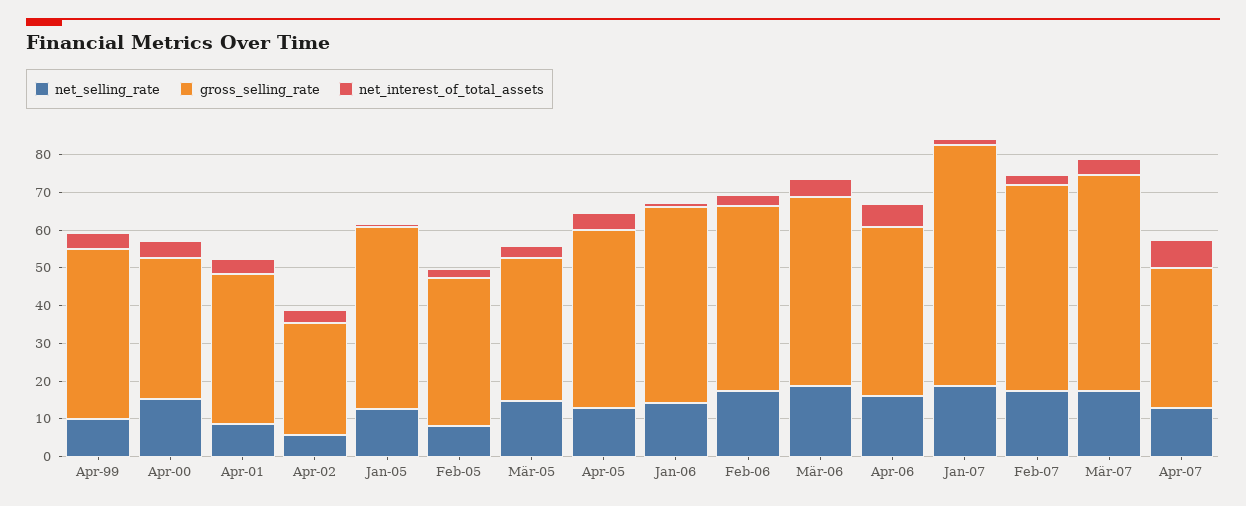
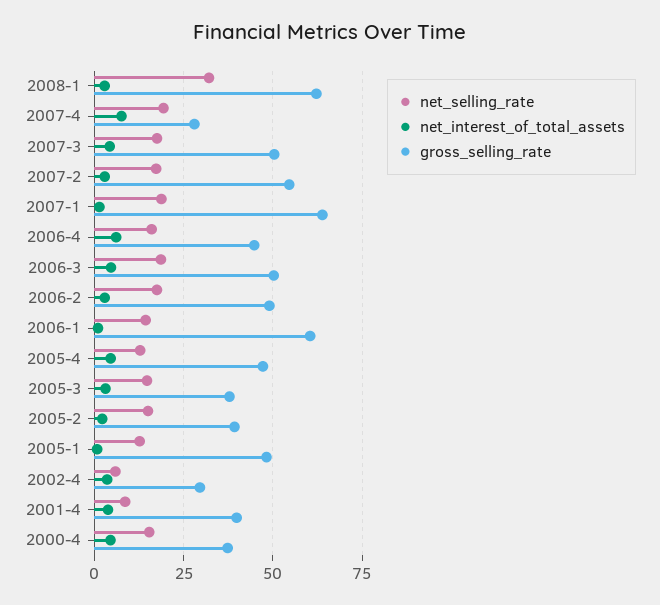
net_selling_rate, Apr-99: 10 -> none
gross_selling_rate, Apr-99: 45 -> none
net_interest_of_total_assets, Apr-99: 5 -> none
net_selling_rate, Feb-05: 7.5 -> 15
gross_selling_rate, Jan-06: 52.5 -> 60
gross_selling_rate, Mär-07: 57.5 -> 50
net_selling_rate, Apr-07: 12.5 -> 20
gross_selling_rate, Apr-07: 37.5 -> 27.5
net_selling_rate, 2008-1: none -> 32.5
net_interest_of_total_assets, 2008-1: none -> 2.5
gross_selling_rate, 2008-1: none -> 62.5

